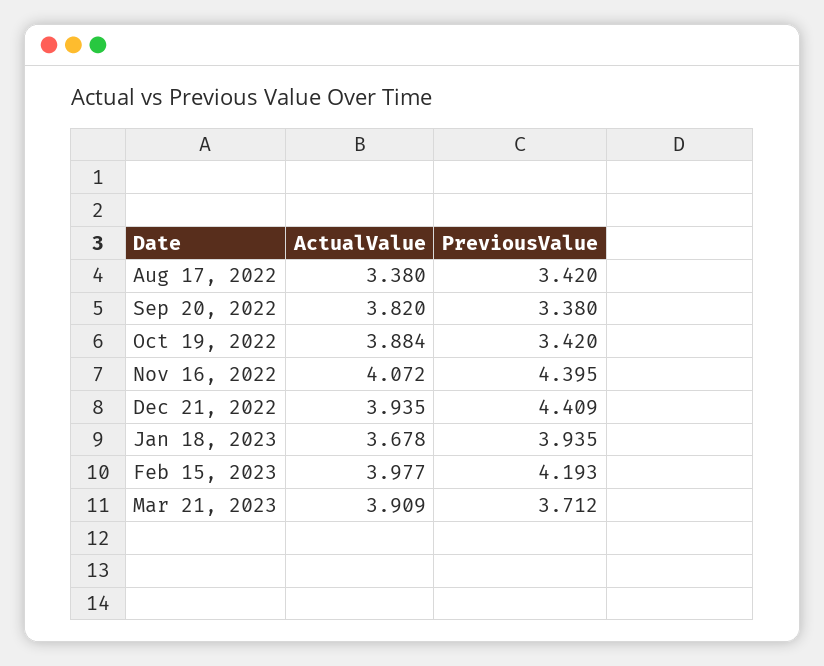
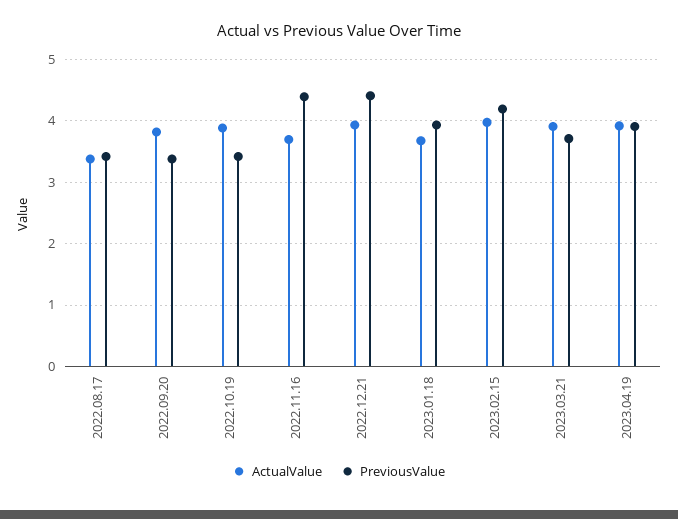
ActualValue, Nov 16, 2022: 4.072 -> 3.7
ActualValue, 2023.04.19: none -> 3.9
PreviousValue, 2023.04.19: none -> 3.9

